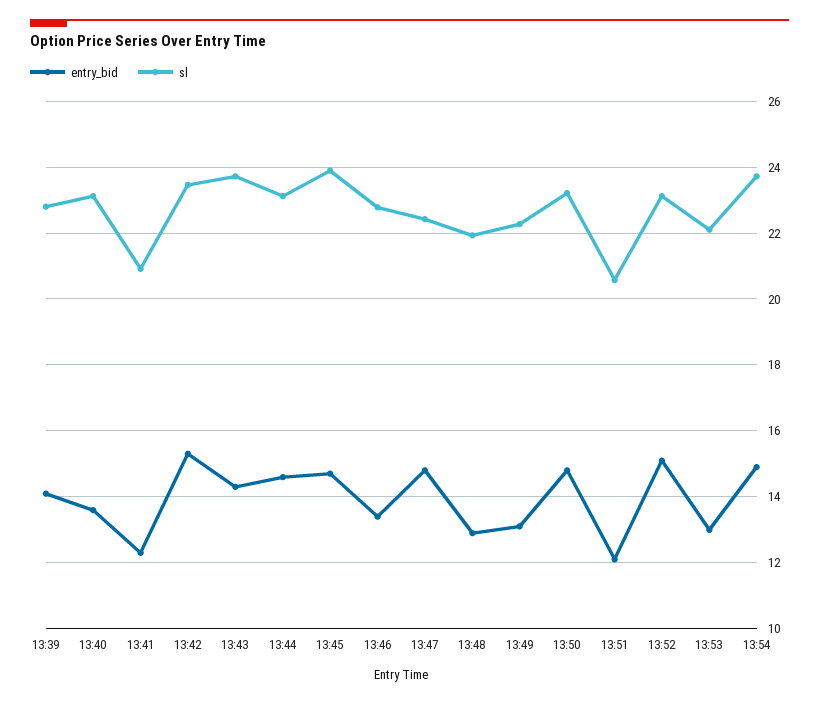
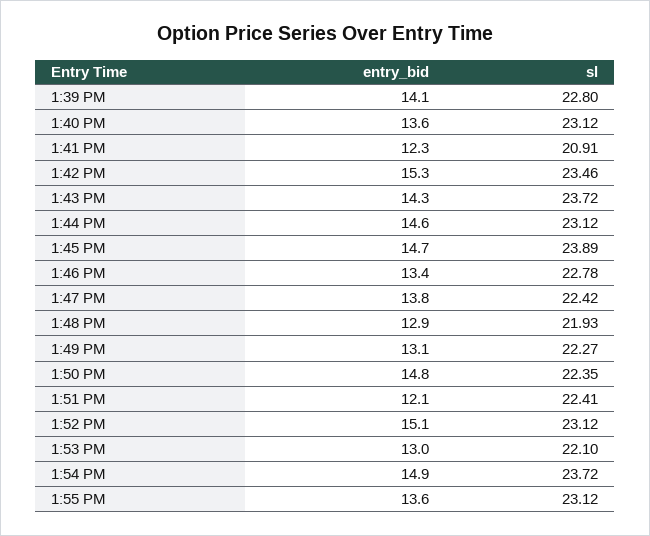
entry_bid, 13:47: 14.8 -> 13.8
sl, 13:50: 23.2 -> 22.35
sl, 13:51: 20.6 -> 22.41
entry_bid, 1:55 PM: none -> 13.6
sl, 1:55 PM: none -> 23.12

